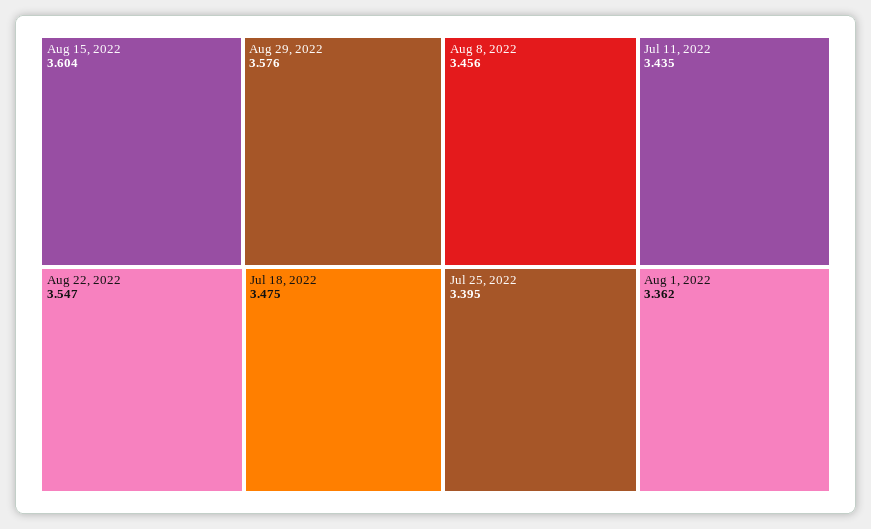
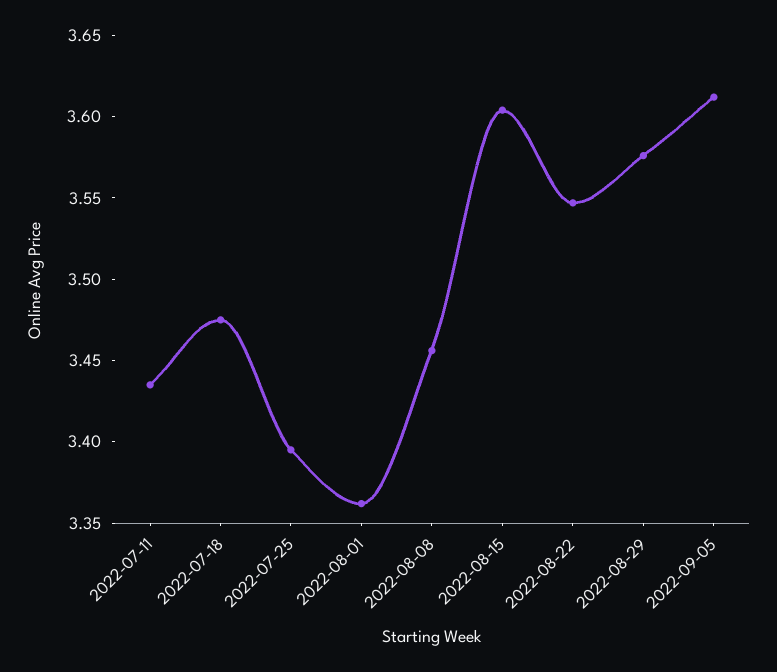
2022-09-05: none -> 3.61

